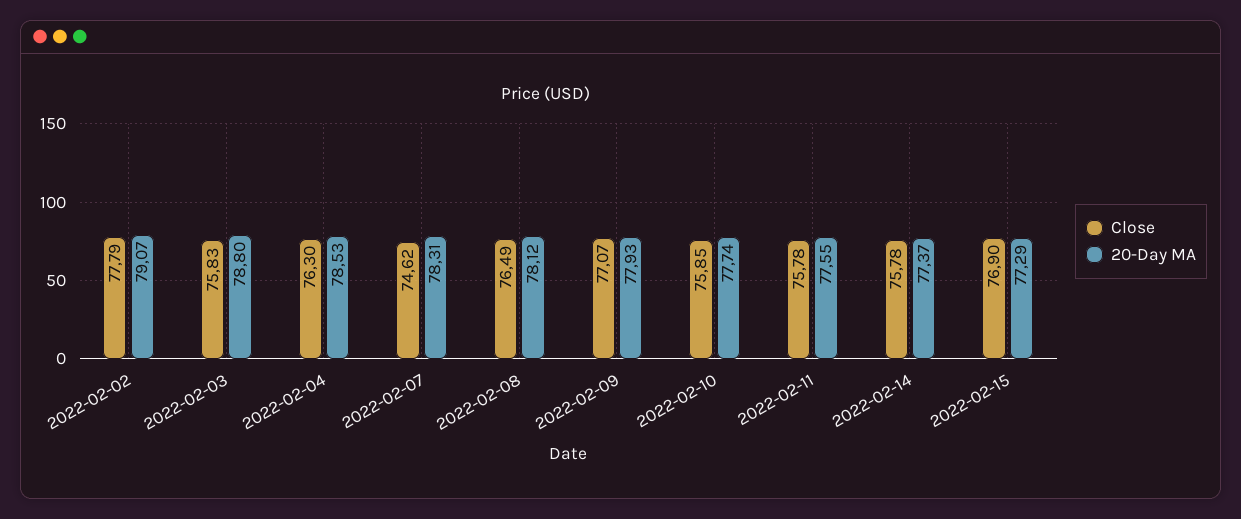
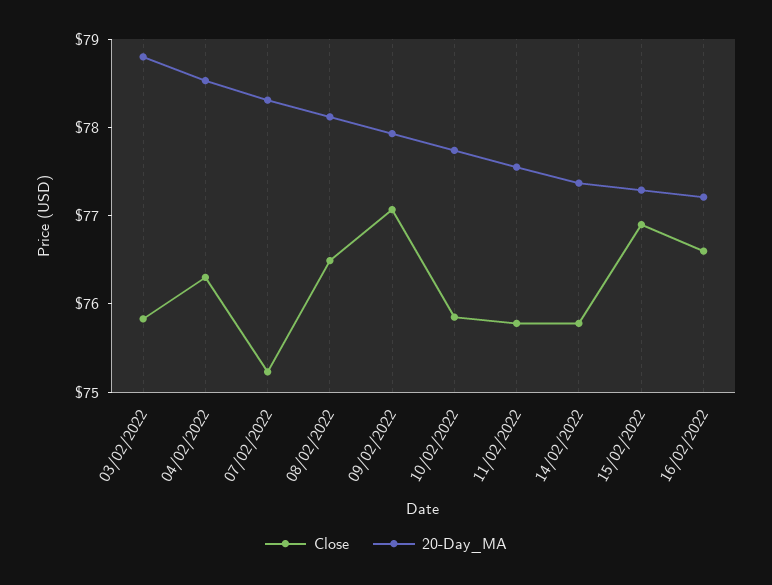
Close, 2022-02-02: 77.79 -> none
20-Day MA, 2022-02-02: 79.07 -> none
Close, 2022-02-07: 74.62 -> 75.2
Close, 16/02/2022: none -> 76.6
20-Day MA, 16/02/2022: none -> 77.2

